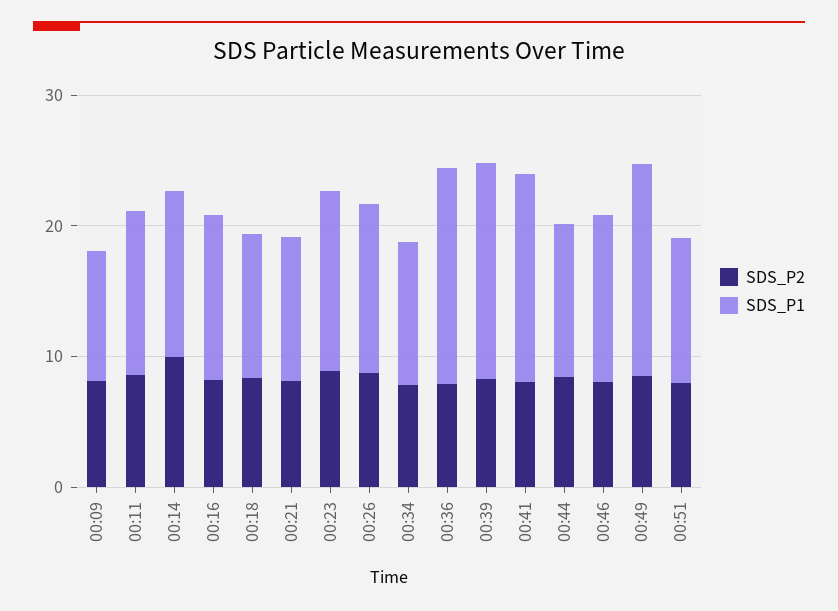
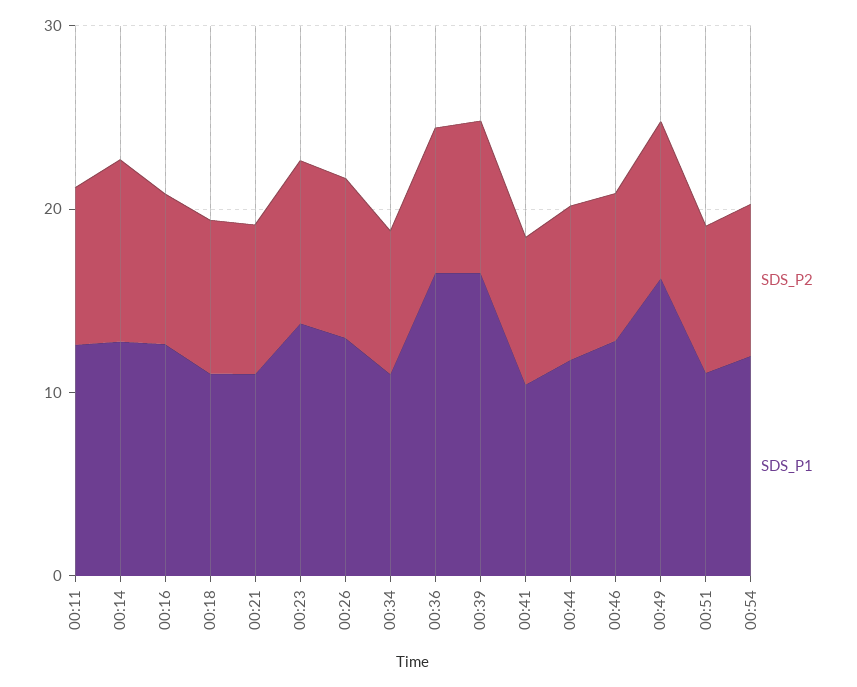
SDS_P2, 00:09: 8 -> none
SDS_P1, 00:09: 10 -> none
SDS_P1, 00:41: 16 -> 10
SDS_P2, 00:54: none -> 8
SDS_P1, 00:54: none -> 12

